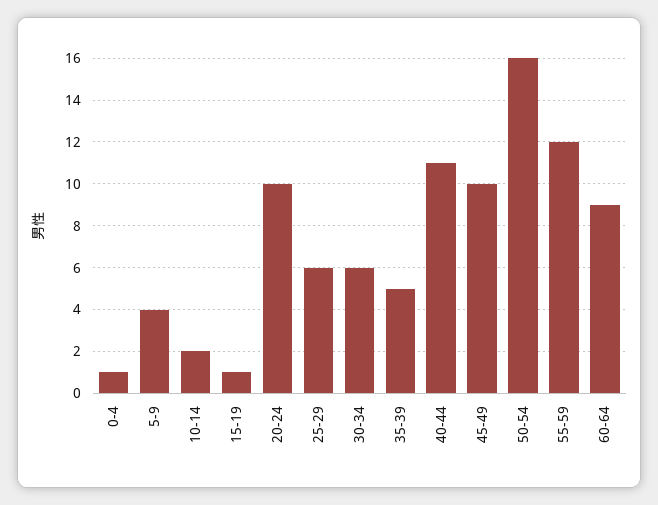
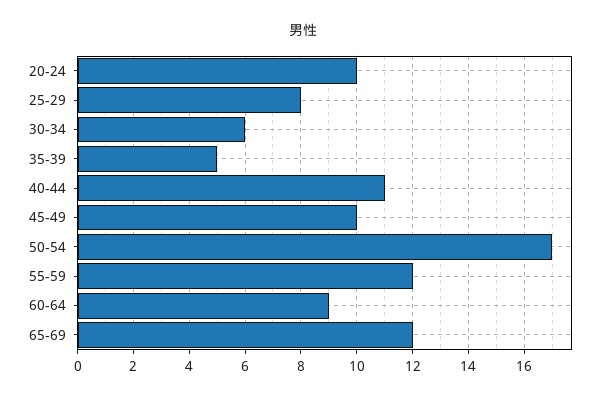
0-4: 1 -> none
5-9: 4 -> none
10-14: 2 -> none
15-19: 1 -> none
25-29: 6 -> 8
50-54: 16 -> 17
65-69: none -> 12

